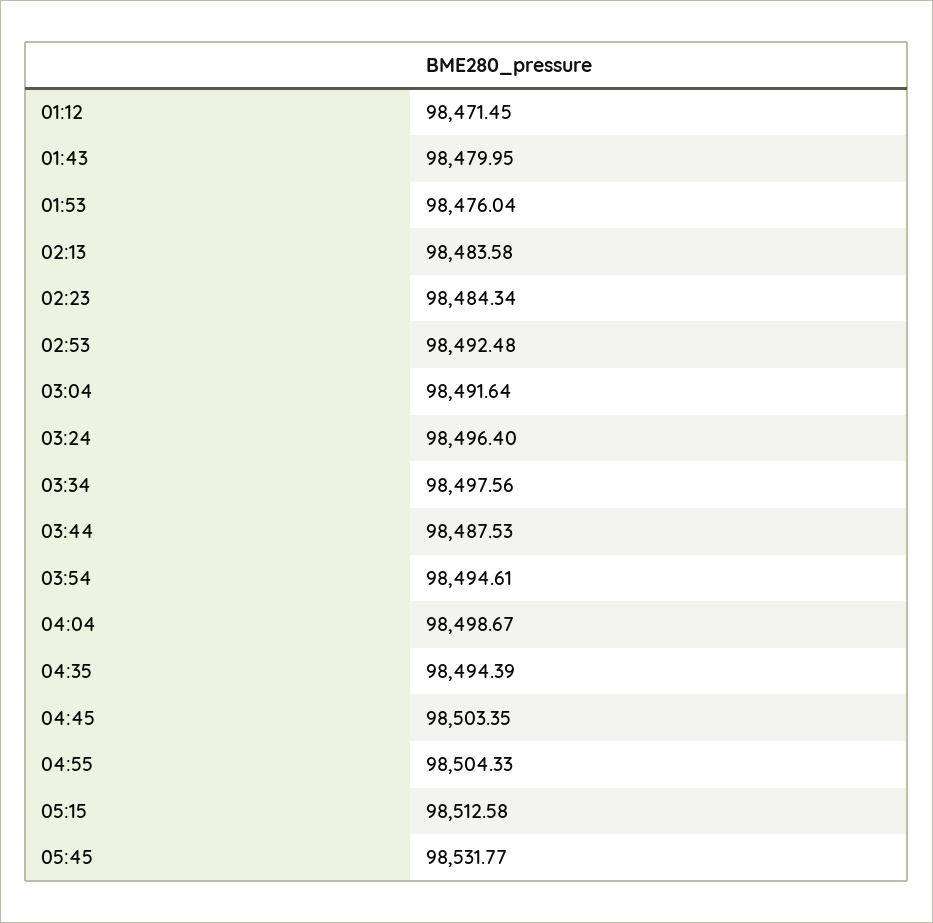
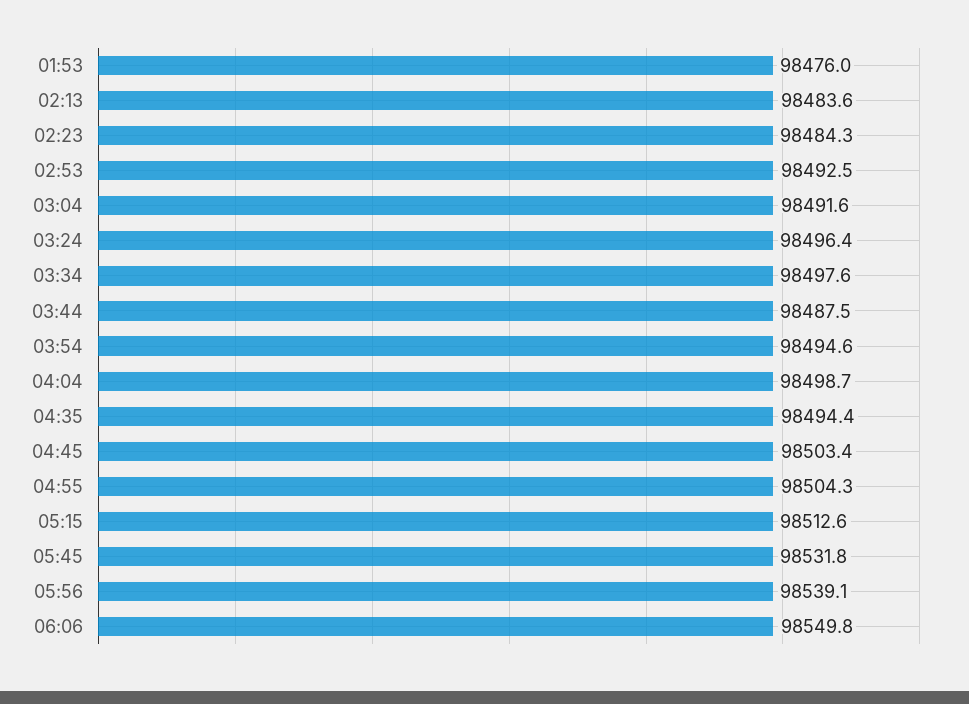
01:12: 98471.45 -> none
01:43: 98479.95 -> none
05:56: none -> 98539.1
06:06: none -> 98549.8

